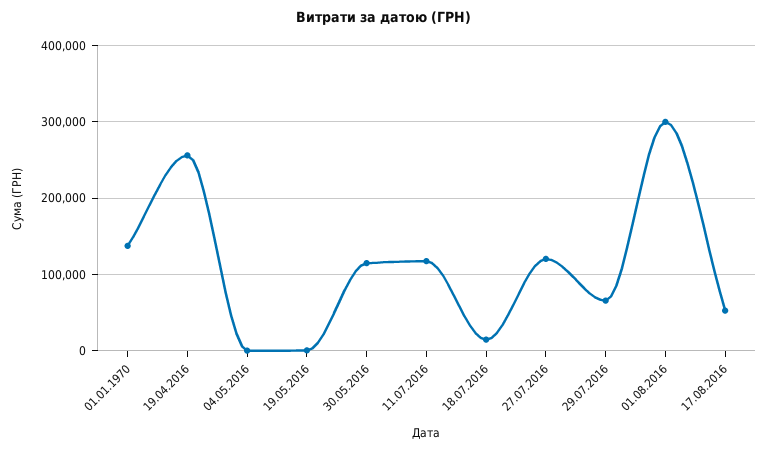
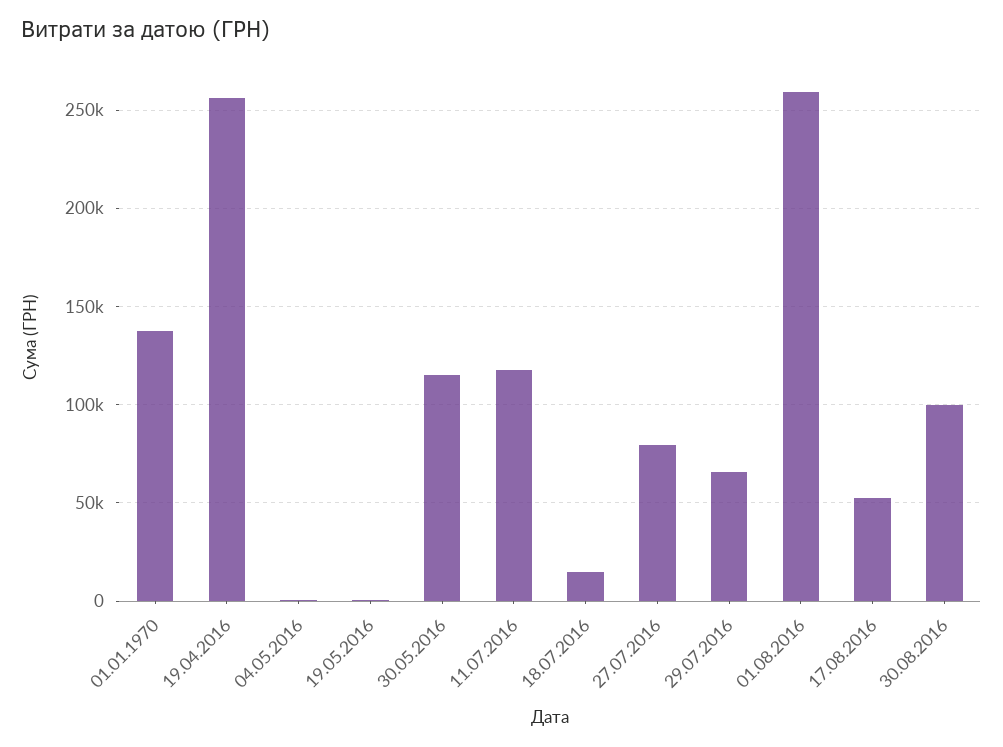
27.07.2016: 120000 -> 80000
01.08.2016: 300000 -> 260000
30.08.2016: none -> 100000

